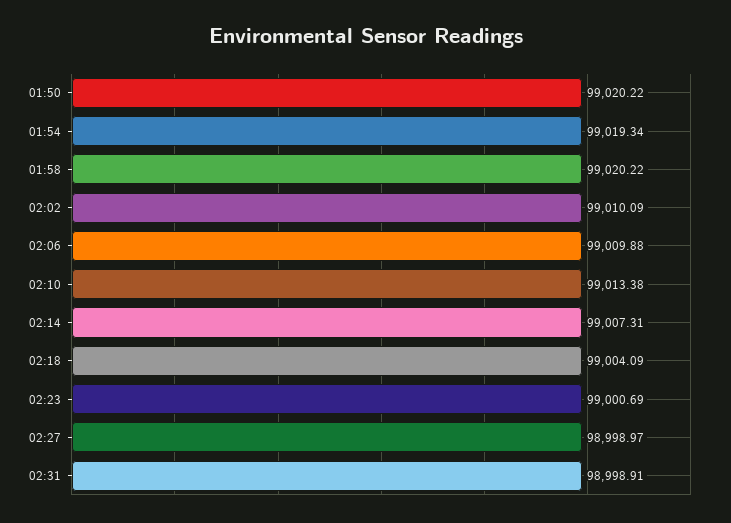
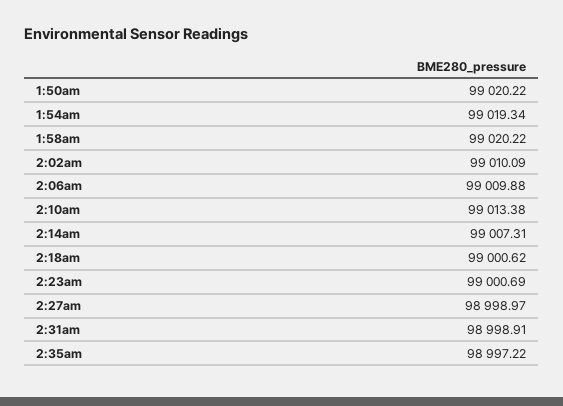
02:18: 99004.09 -> 99000.62
2:35am: none -> 98997.22

